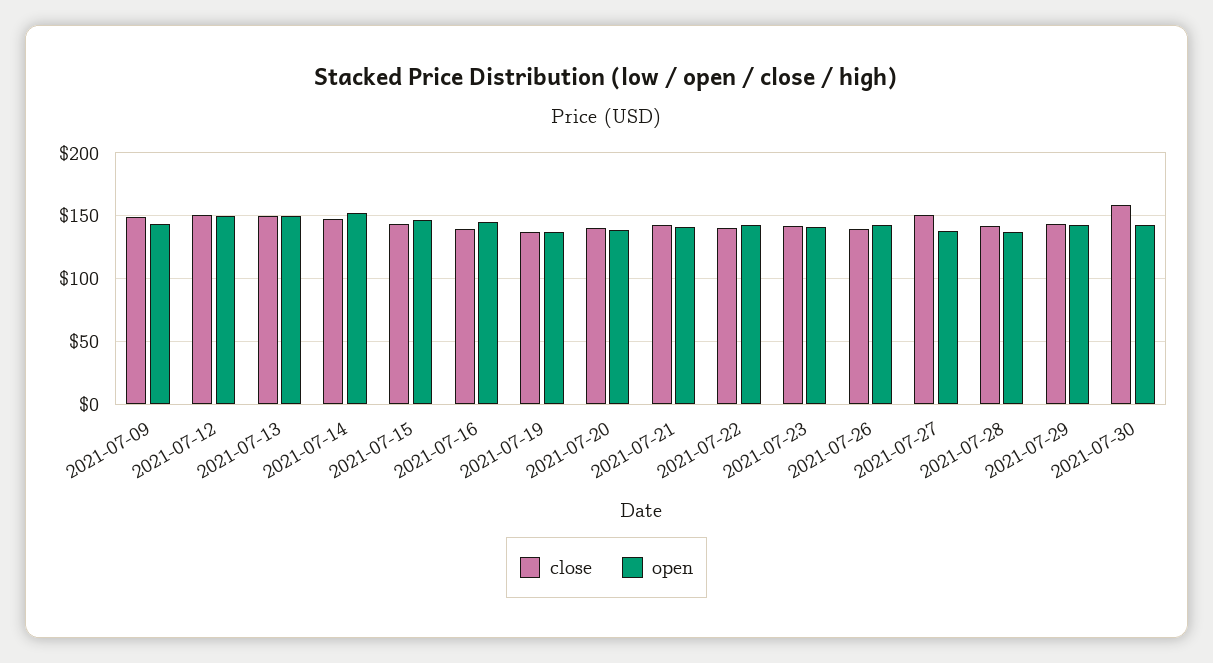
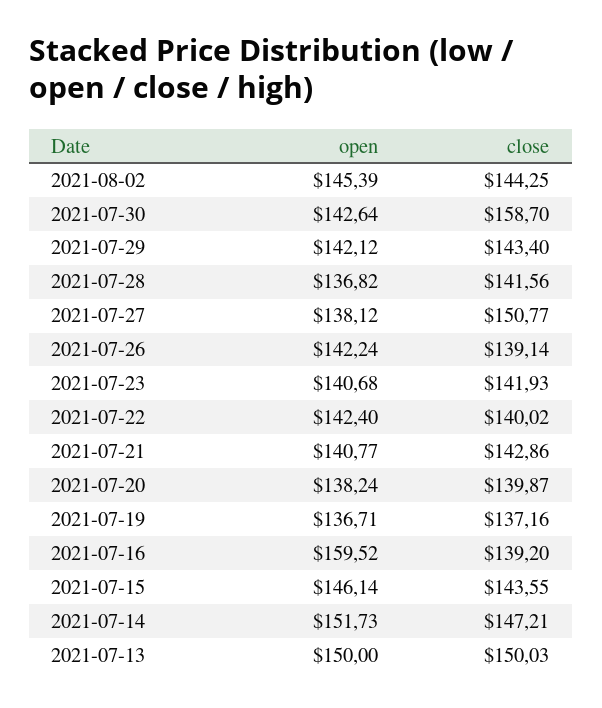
close, 2021-07-09: 150 -> none
open, 2021-07-09: 145 -> none
close, 2021-07-12: 150 -> none
open, 2021-07-12: 150 -> none
open, 2021-07-16: 145 -> 159.52
open, 2021-08-02: none -> 145.39
close, 2021-08-02: none -> 144.25

